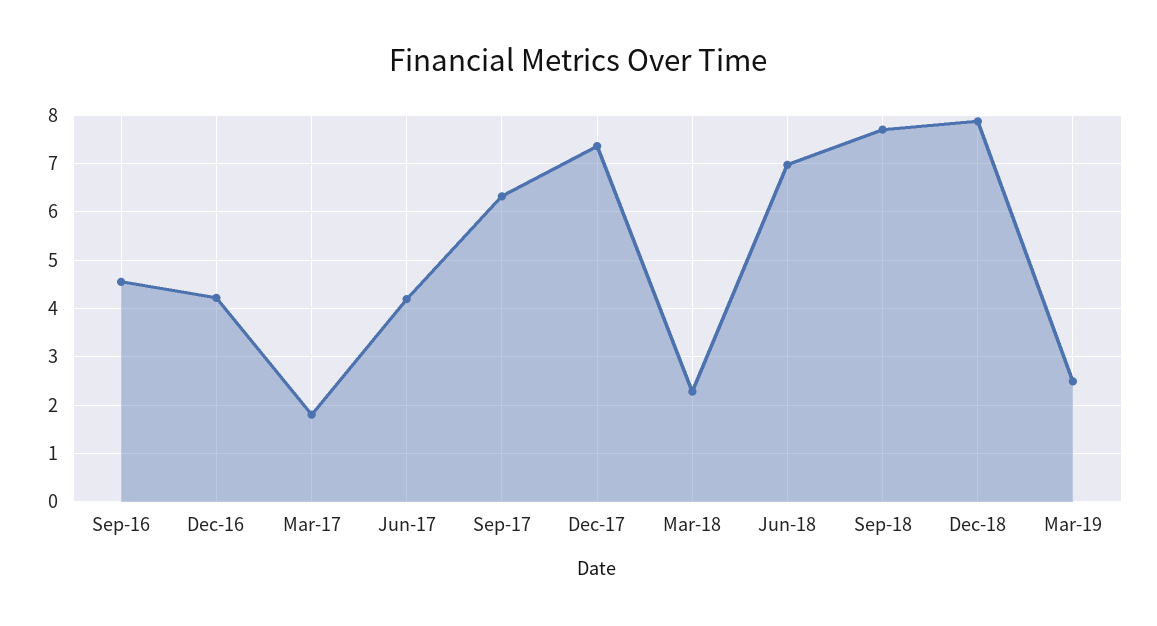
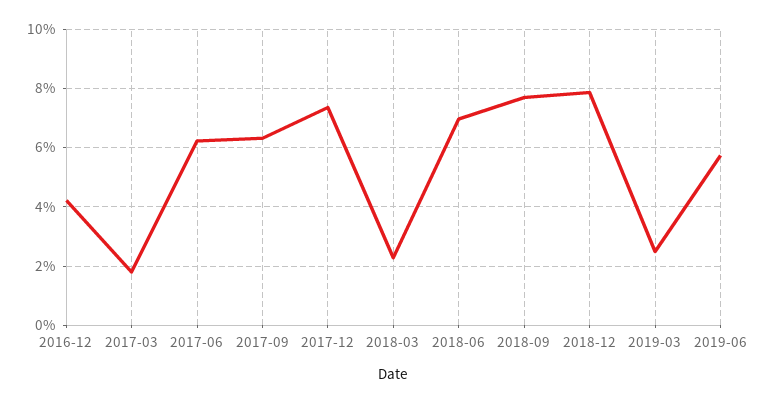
Sep-16: 4.6 -> none
Jun-17: 4.2 -> 6.25
2019-06: none -> 5.75

